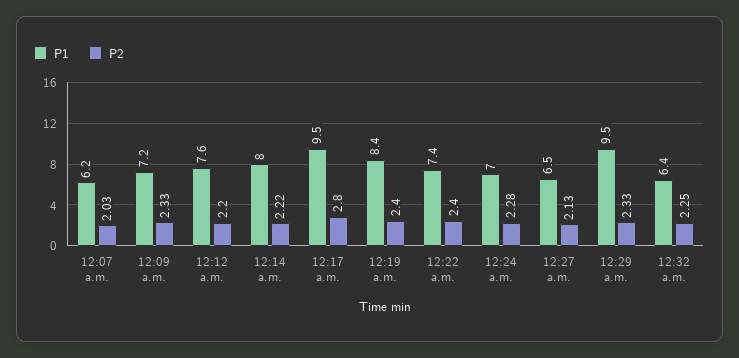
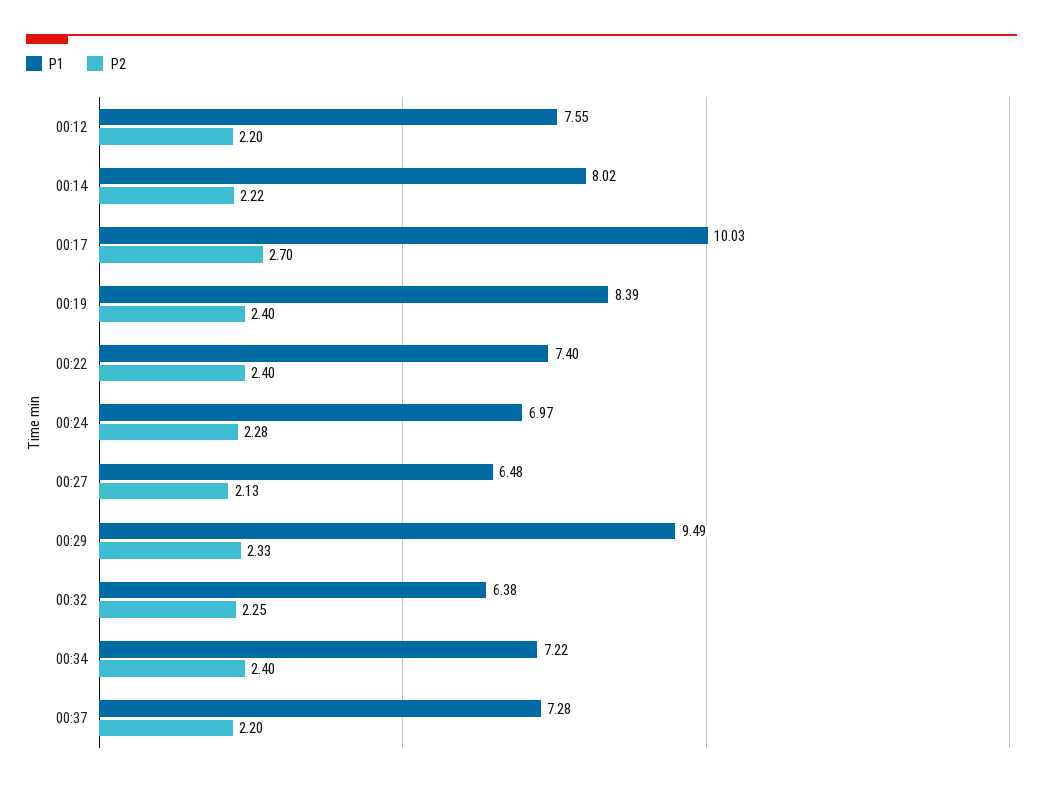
P1, 12:07 a.m.: 6.2 -> none
P2, 12:07 a.m.: 2.03 -> none
P1, 12:09 a.m.: 7.2 -> none
P2, 12:09 a.m.: 2.33 -> none
P1, 12:17 a.m.: 9.5 -> 10.03
P2, 12:17 a.m.: 2.8 -> 2.7
P1, 00:34: none -> 7.22
P2, 00:34: none -> 2.4
P1, 00:37: none -> 7.28
P2, 00:37: none -> 2.2

